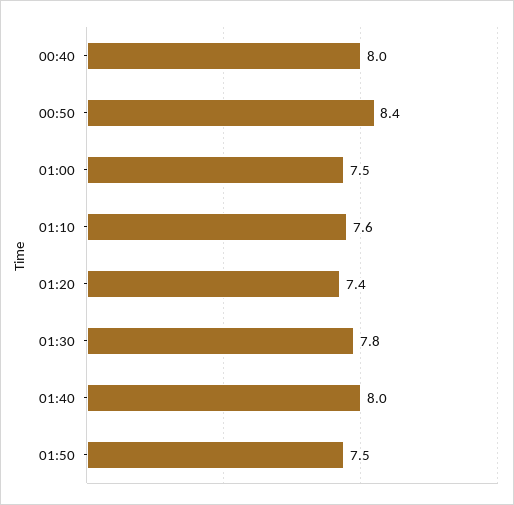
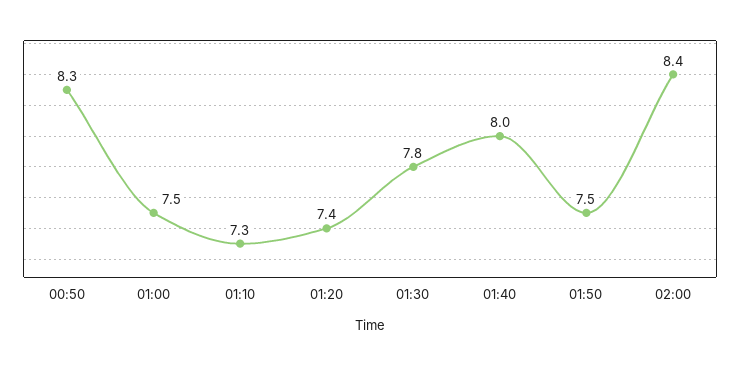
00:40: 8 -> none
00:50: 8.4 -> 8.3
01:10: 7.6 -> 7.3
02:00: none -> 8.4

